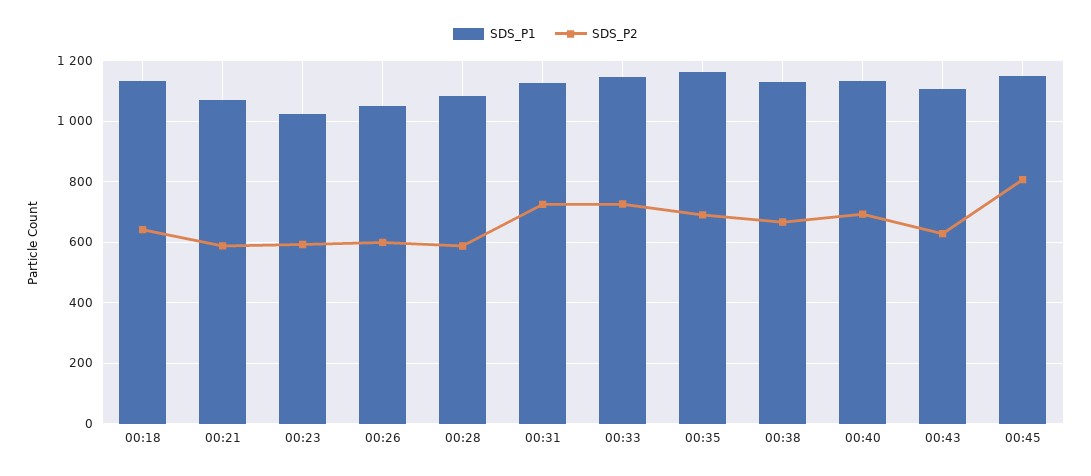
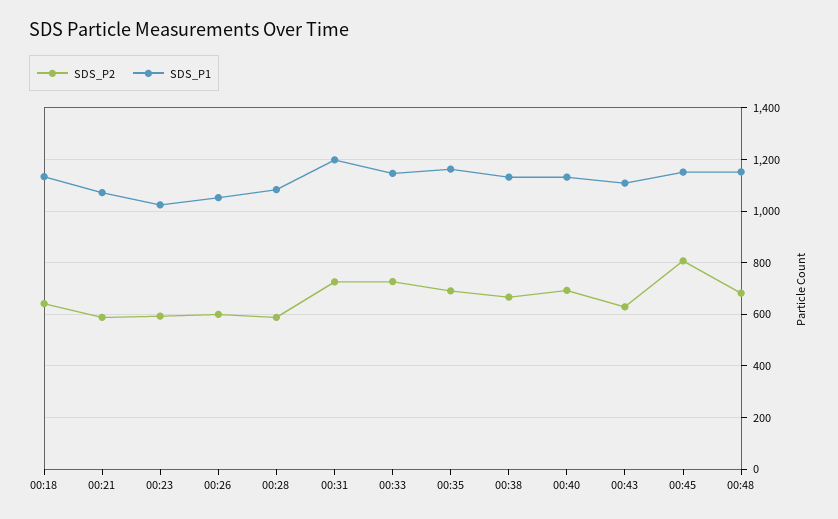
SDS_P1, 00:31: 1120 -> 1200
SDS_P2, 00:48: none -> 675
SDS_P1, 00:48: none -> 1150

